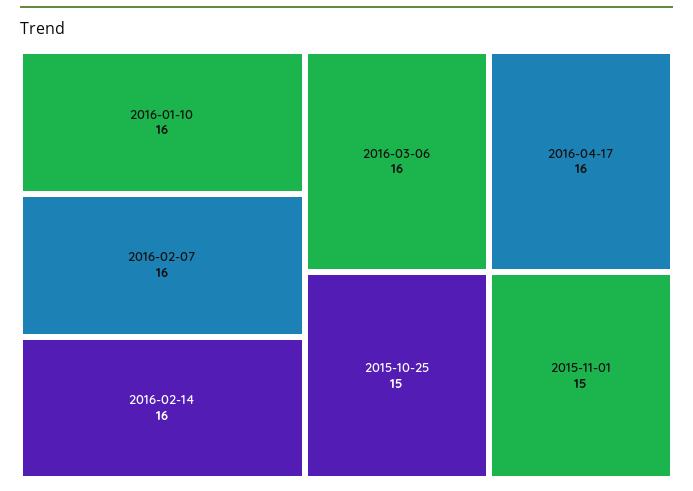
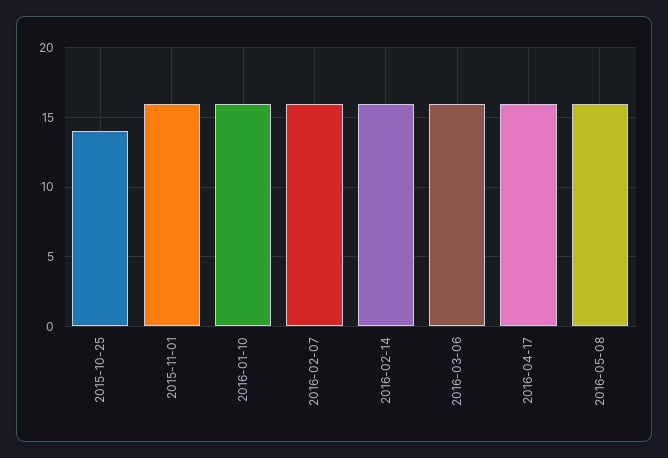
2015-10-25: 15 -> 14
2015-11-01: 15 -> 16
2016-05-08: none -> 16

